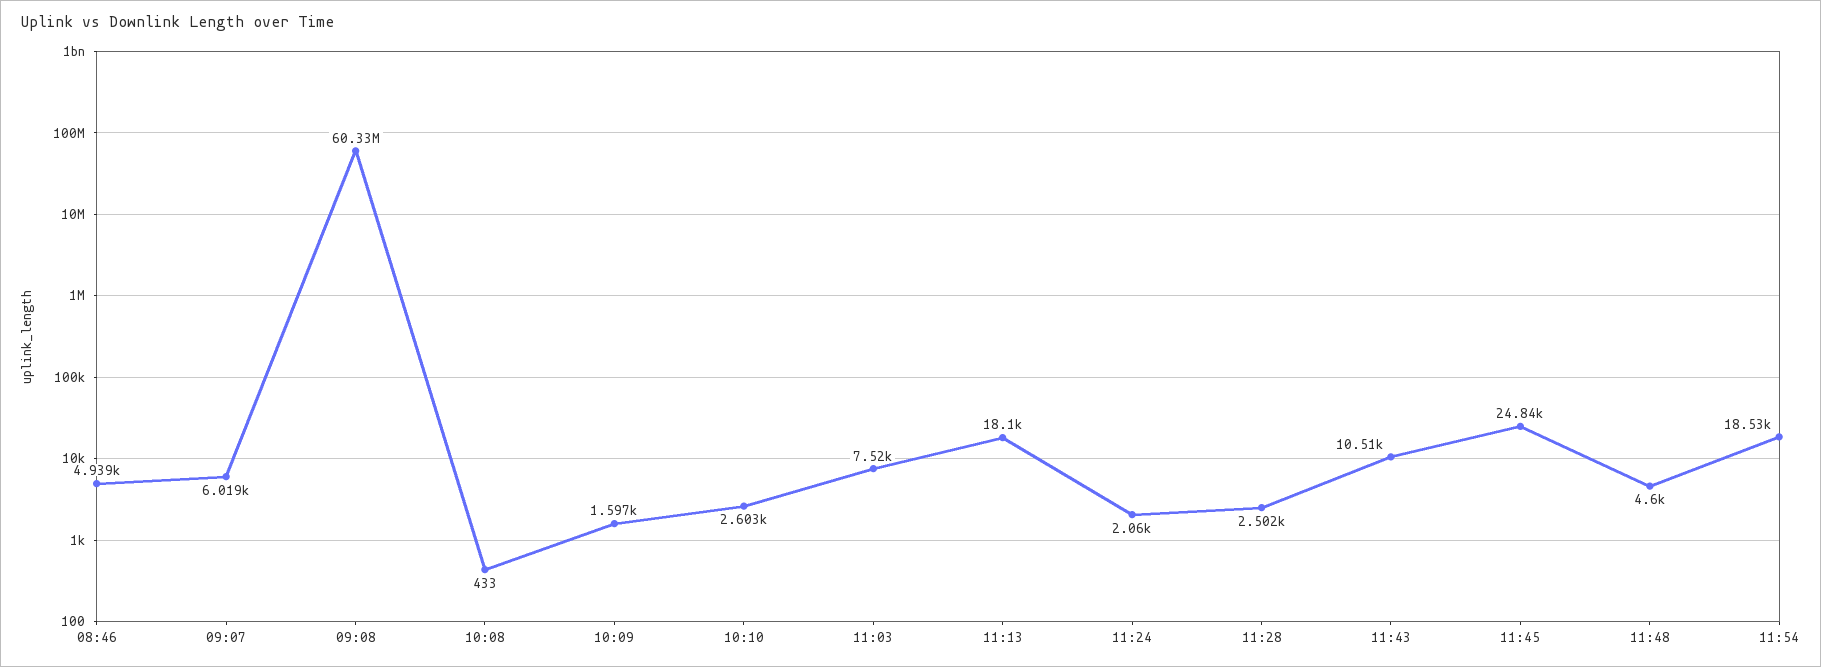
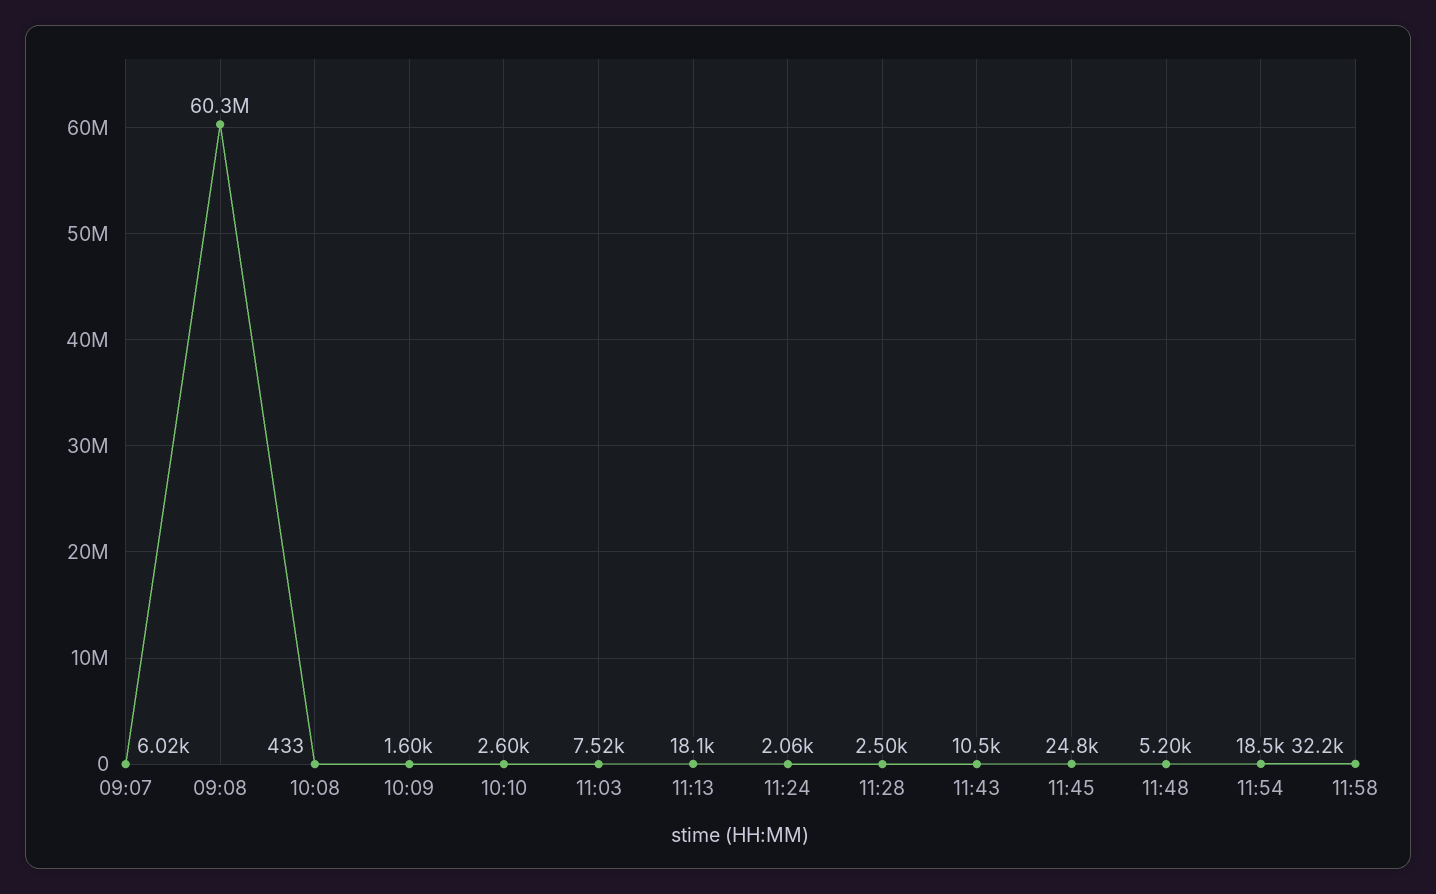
08:46: 4939 -> none
11:48: 4600 -> 5200
11:58: none -> 32200

